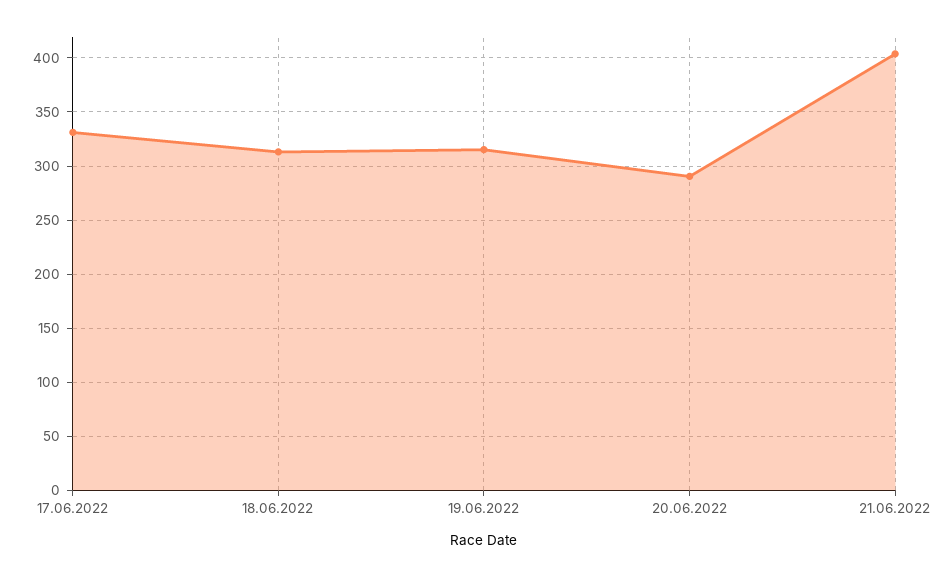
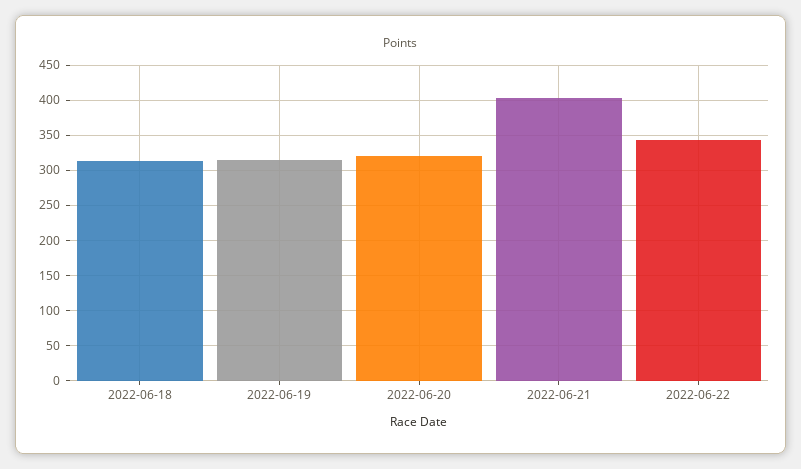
17.06.2022: 330 -> none
20.06.2022: 290 -> 320
2022-06-22: none -> 340

